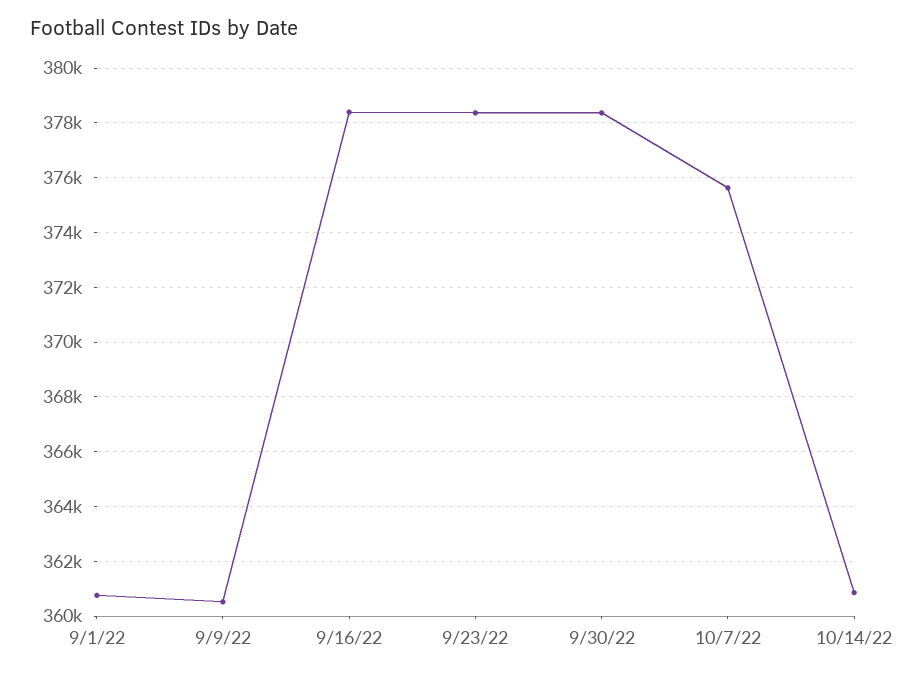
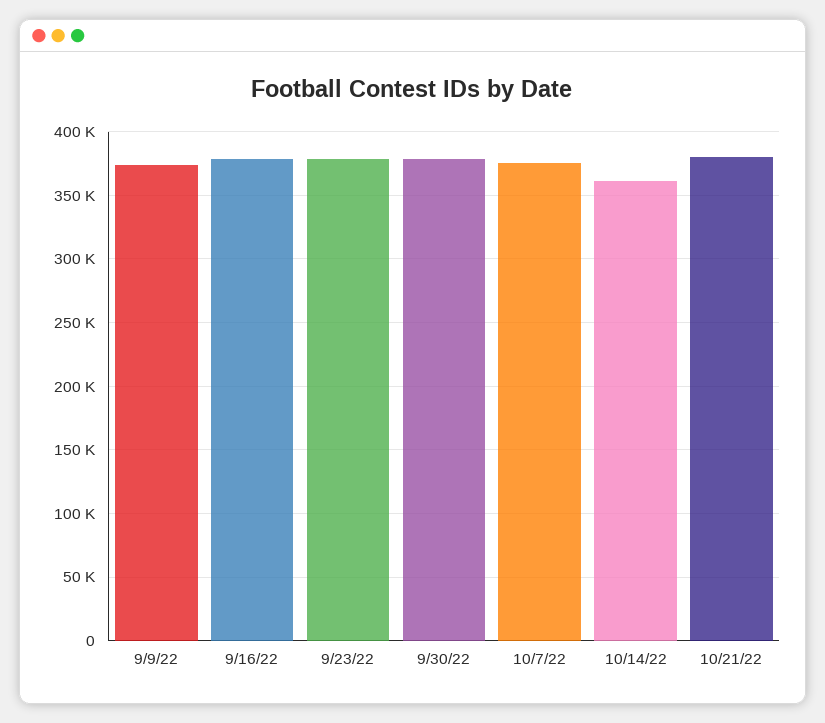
9/1/22: 360750 -> none
9/9/22: 360500 -> 375000
10/21/22: none -> 380000

